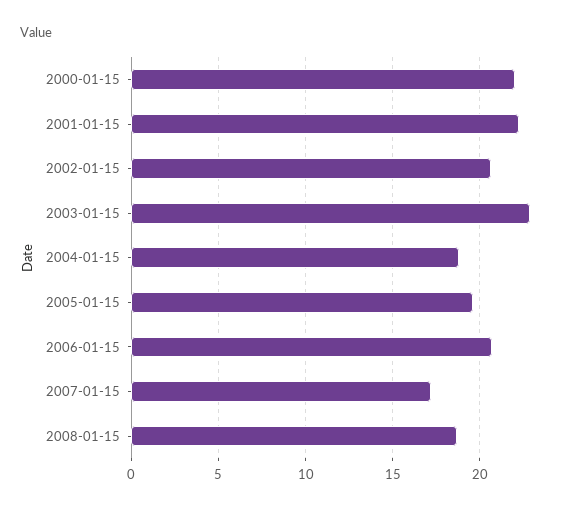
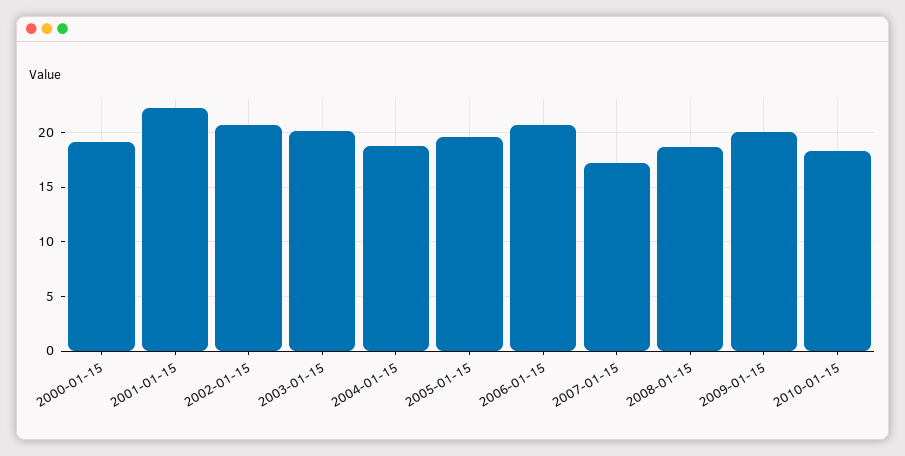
2000-01-15: 22 -> 19
2003-01-15: 23 -> 20
2009-01-15: none -> 20
2010-01-15: none -> 18

